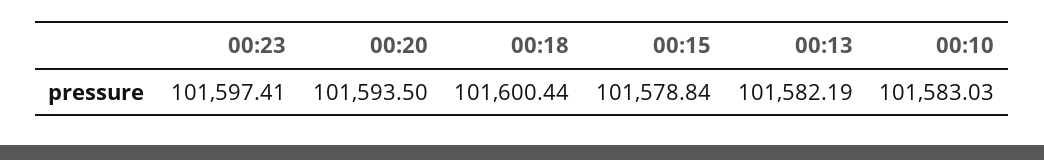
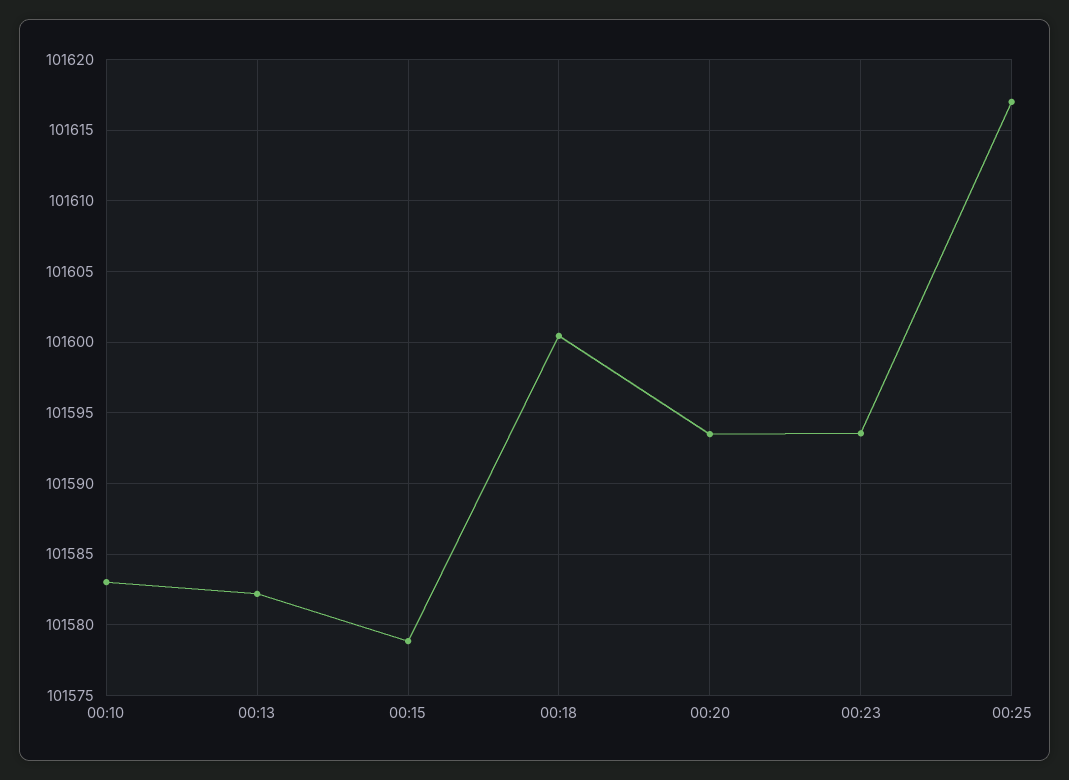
00:23: 101597.41 -> 101593.5
00:25: none -> 101617

